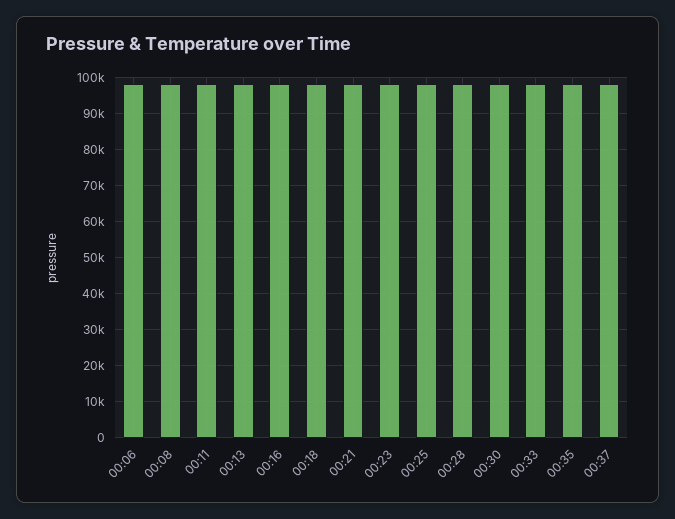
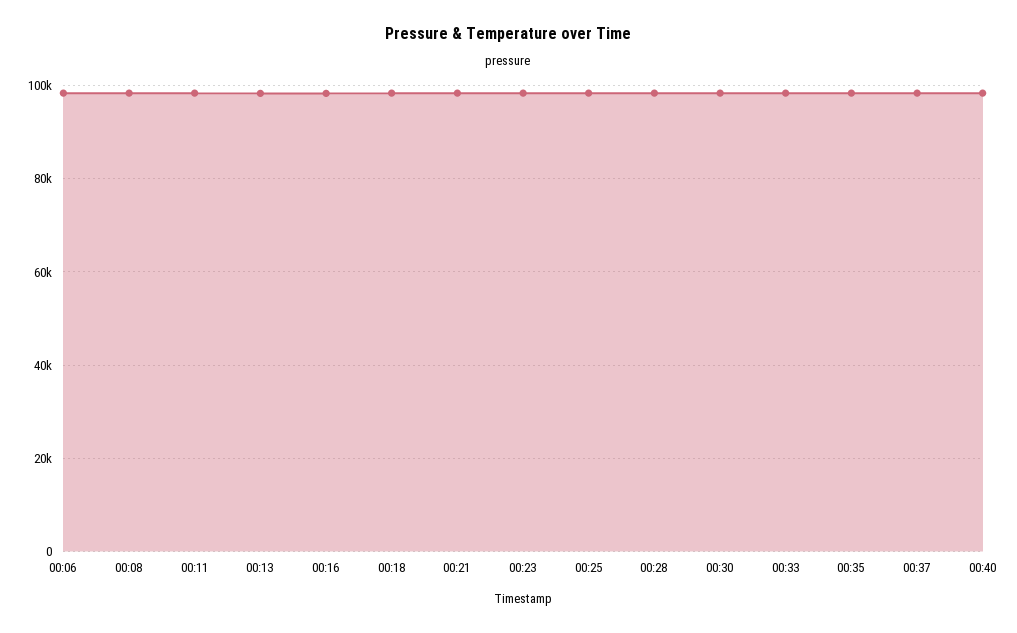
00:40: none -> 98000

